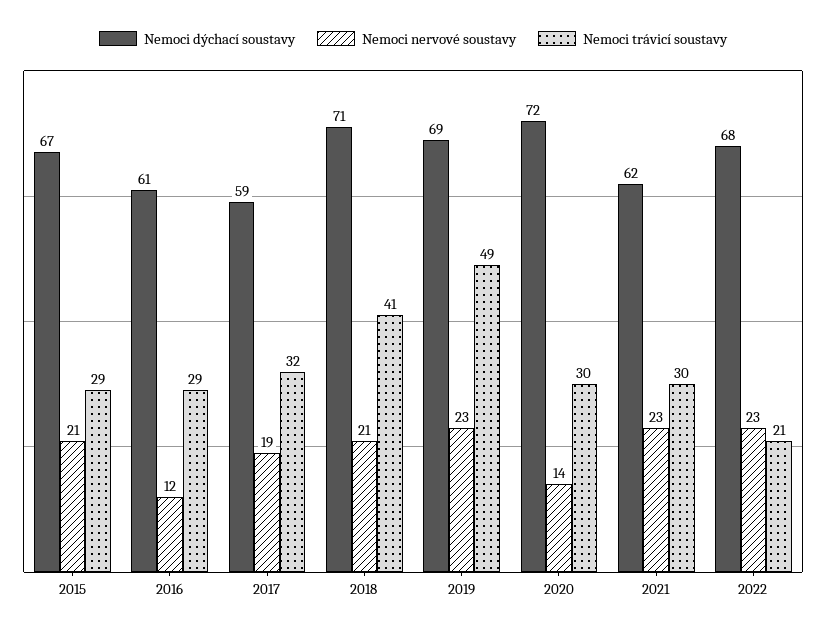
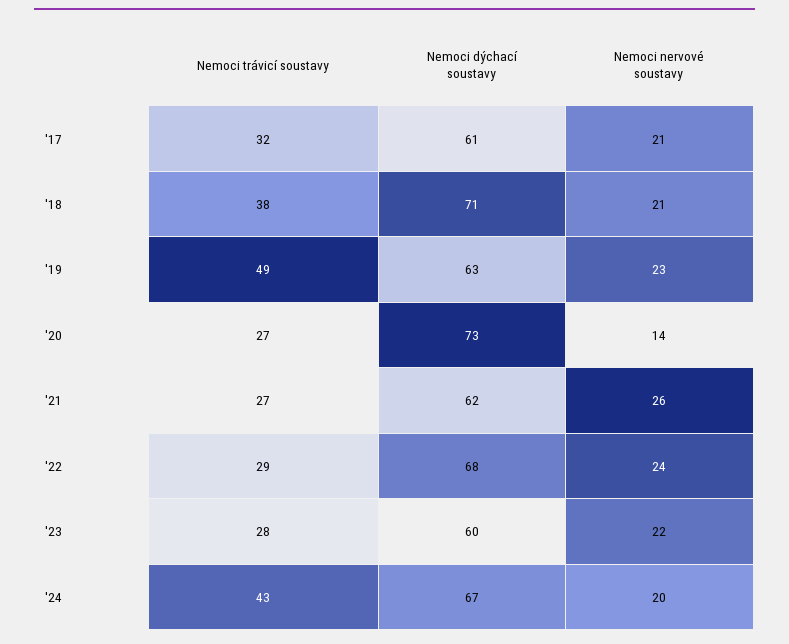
Nemoci dýchací soustavy, 2015: 67 -> none
Nemoci nervové soustavy, 2015: 21 -> none
Nemoci trávicí soustavy, 2015: 29 -> none
Nemoci dýchací soustavy, 2016: 61 -> none
Nemoci nervové soustavy, 2016: 12 -> none
Nemoci trávicí soustavy, 2016: 29 -> none
Nemoci dýchací soustavy, 2017: 59 -> 61
Nemoci nervové soustavy, 2017: 19 -> 21
Nemoci trávicí soustavy, 2018: 41 -> 38
Nemoci dýchací soustavy, 2019: 69 -> 63
Nemoci dýchací soustavy, 2020: 72 -> 73
Nemoci trávicí soustavy, 2020: 30 -> 27
Nemoci nervové soustavy, 2021: 23 -> 26
Nemoci trávicí soustavy, 2021: 30 -> 27
Nemoci nervové soustavy, 2022: 23 -> 24
Nemoci trávicí soustavy, 2022: 21 -> 29
Nemoci trávicí soustavy, '23: none -> 28
Nemoci dýchací soustavy, '23: none -> 60
Nemoci nervové soustavy, '23: none -> 22
Nemoci trávicí soustavy, '24: none -> 43
Nemoci dýchací soustavy, '24: none -> 67
Nemoci nervové soustavy, '24: none -> 20

